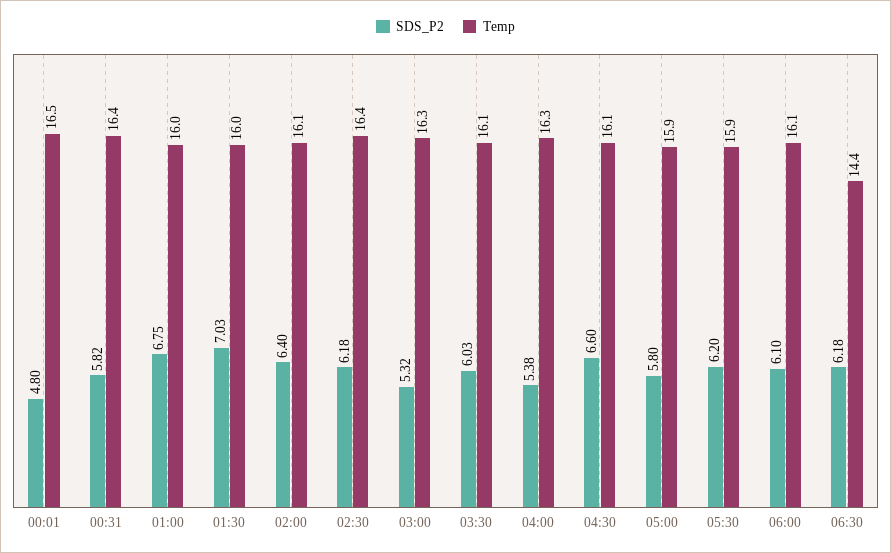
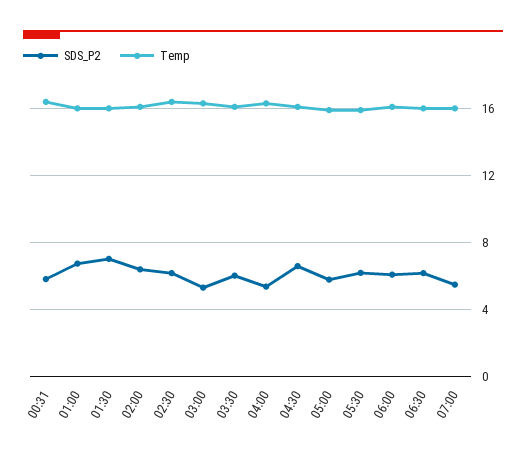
SDS_P2, 00:01: 4.8 -> none
Temp, 00:01: 16.5 -> none
Temp, 06:30: 14.4 -> 16
SDS_P2, 07:00: none -> 5.5
Temp, 07:00: none -> 16

